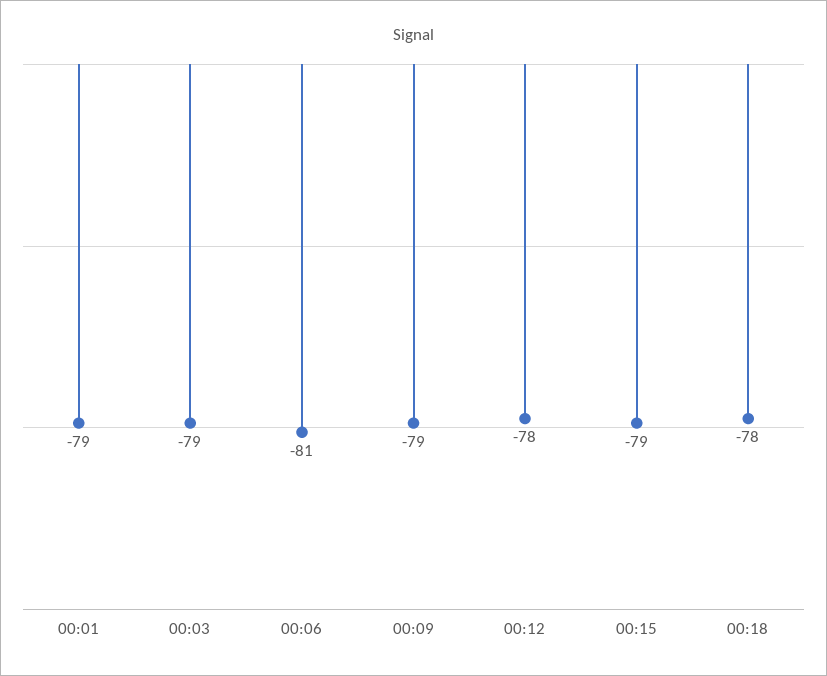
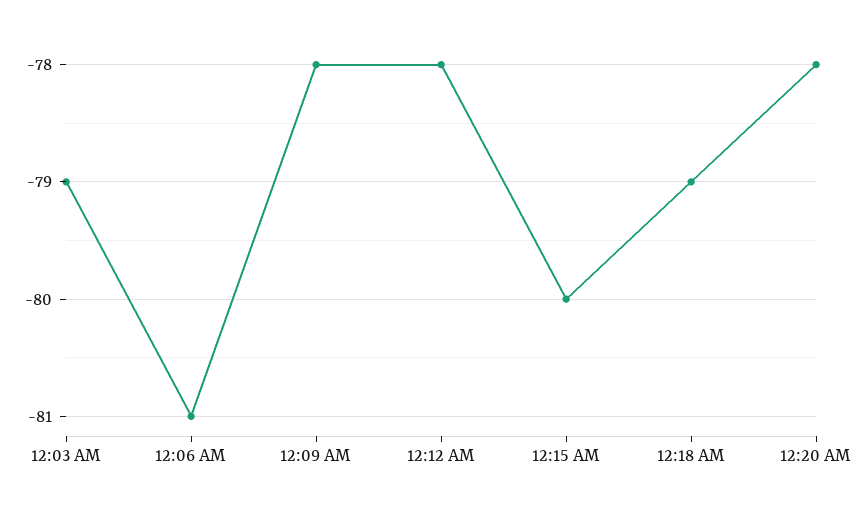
00:01: -79 -> none
00:09: -79 -> -78
00:15: -79 -> -80
00:18: -78 -> -79
12:20 AM: none -> -78

